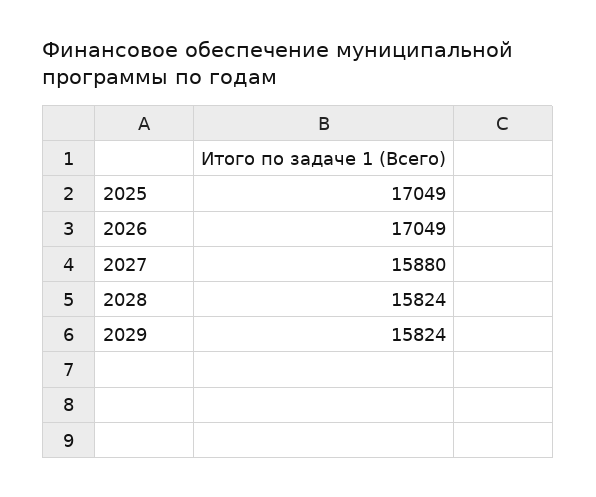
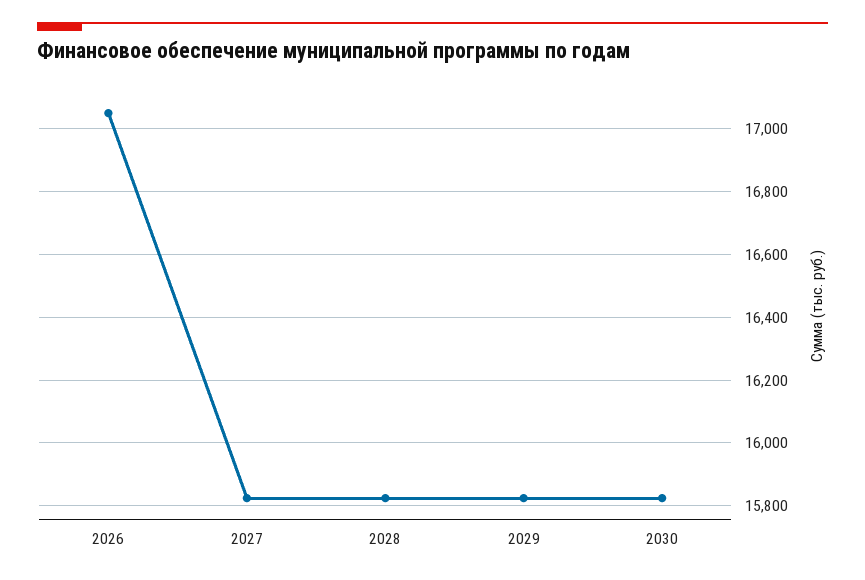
2025: 17049 -> none
2027: 15880 -> 15820
2030: none -> 15820

